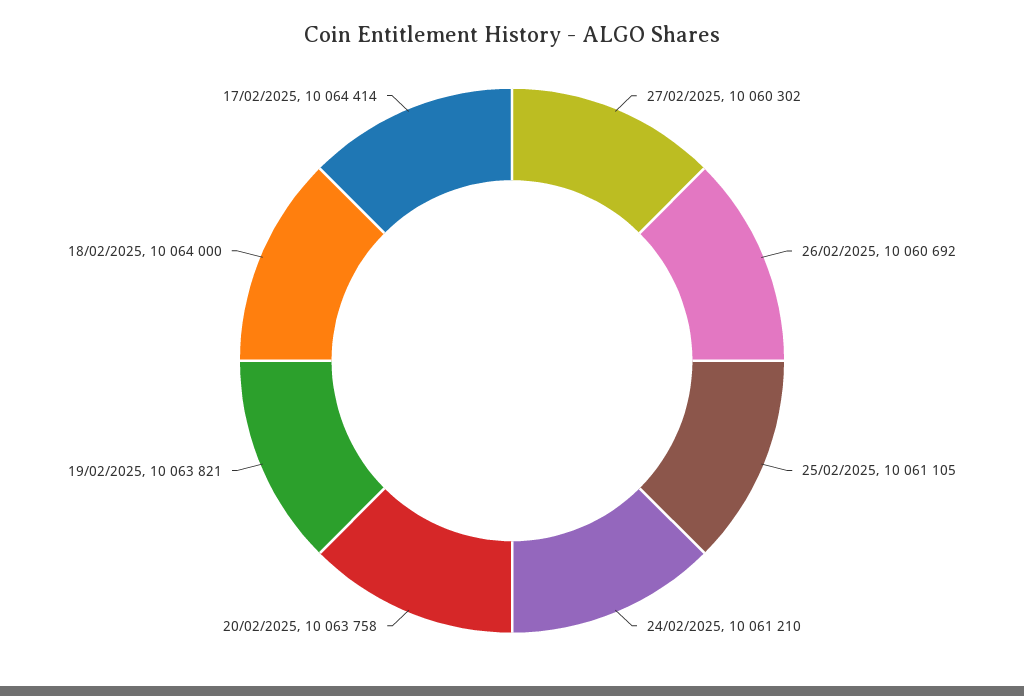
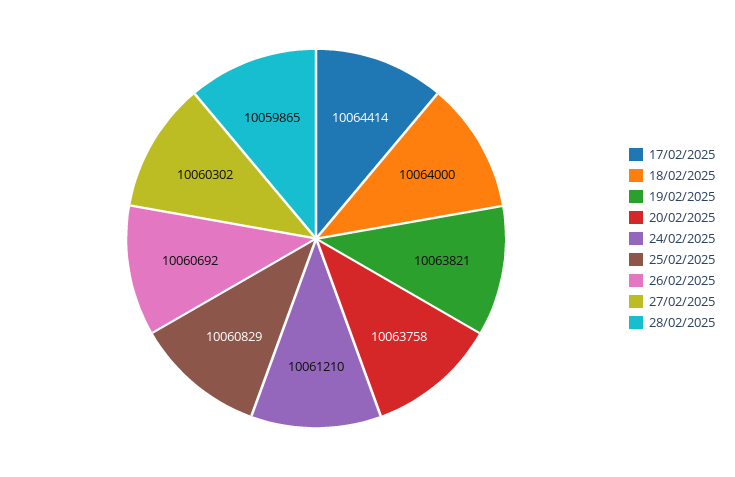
25/02/2025: 10061105 -> 10060829
28/02/2025: none -> 10059865

